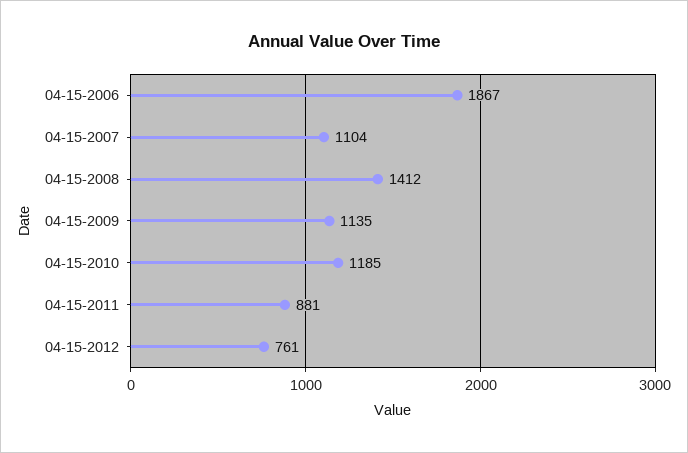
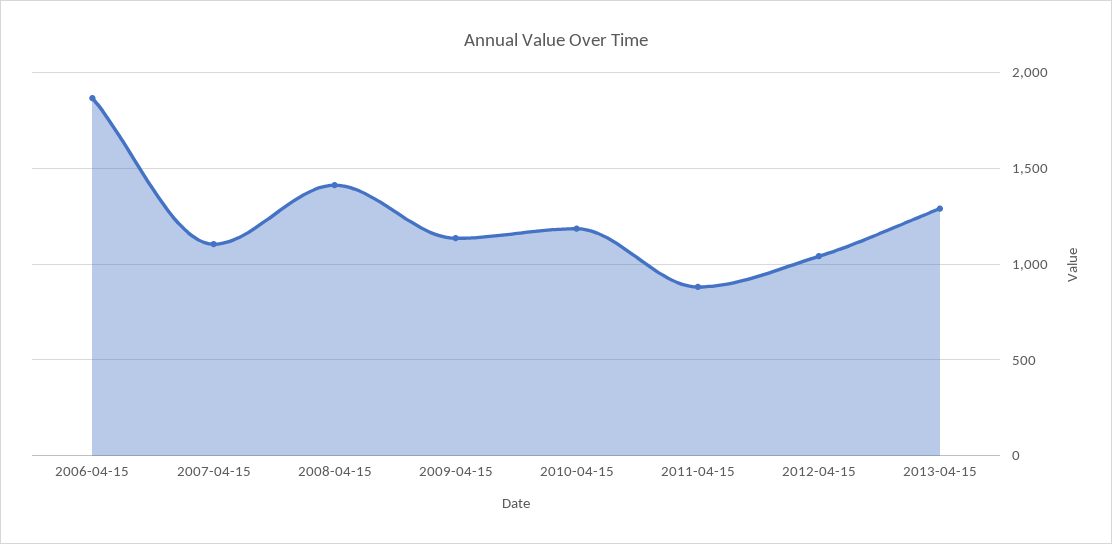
04-15-2012: 761 -> 1050
2013-04-15: none -> 1300

